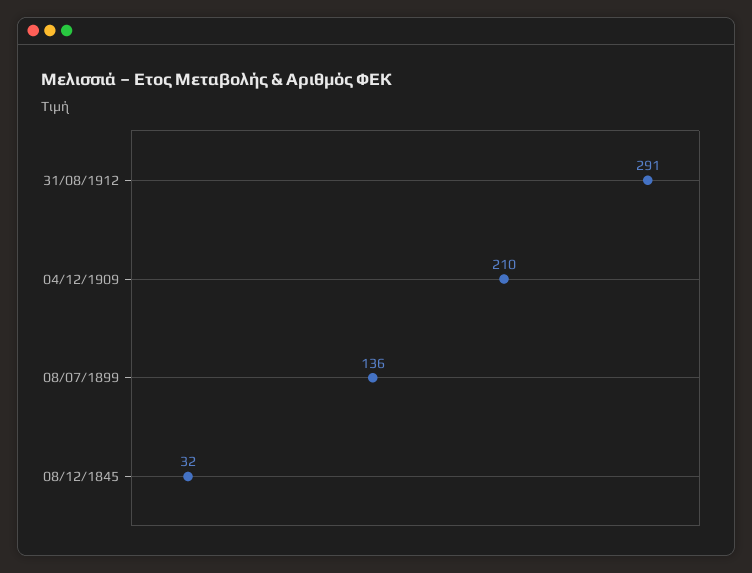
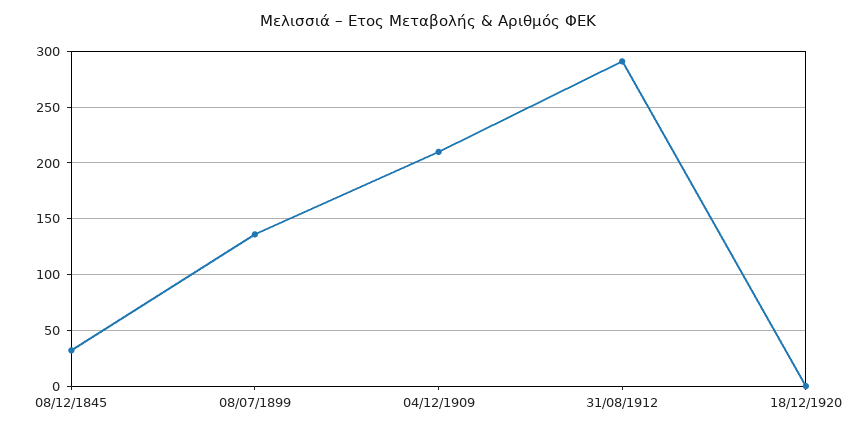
18/12/1920: none -> 0

